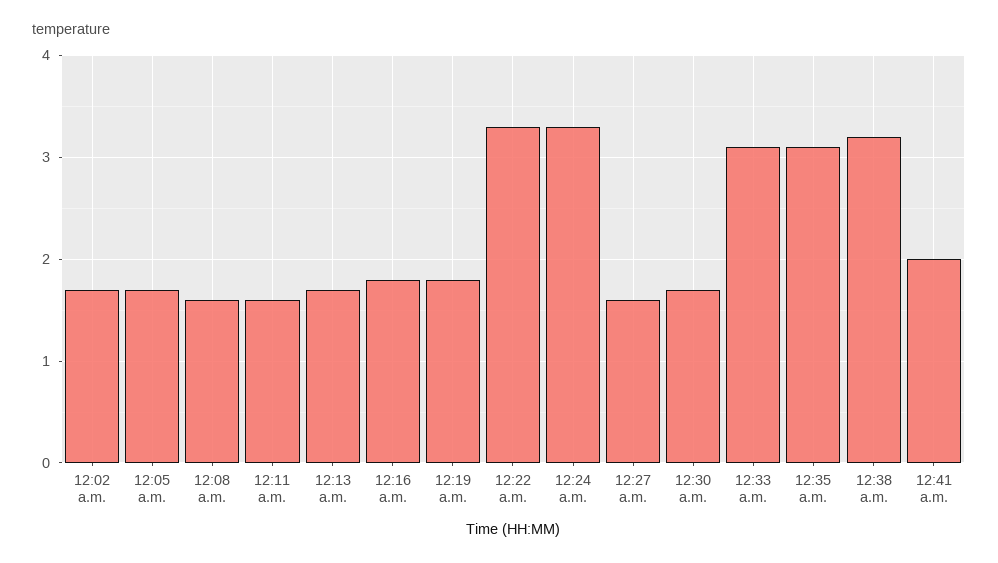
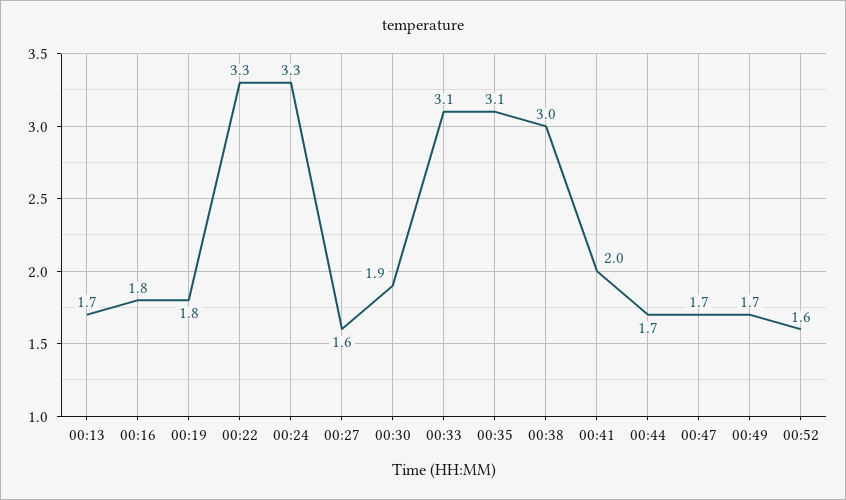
12:02 a.m.: 1.7 -> none
12:05 a.m.: 1.7 -> none
12:08 a.m.: 1.6 -> none
12:11 a.m.: 1.6 -> none
12:30 a.m.: 1.7 -> 1.9
12:38 a.m.: 3.2 -> 3
00:44: none -> 1.7
00:47: none -> 1.7
00:49: none -> 1.7
00:52: none -> 1.6

